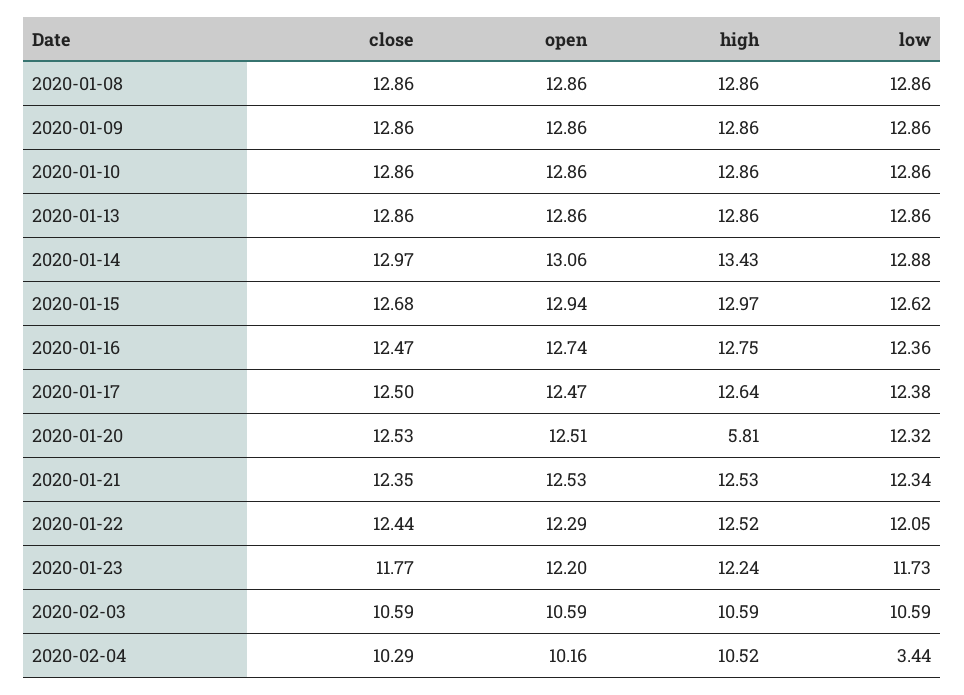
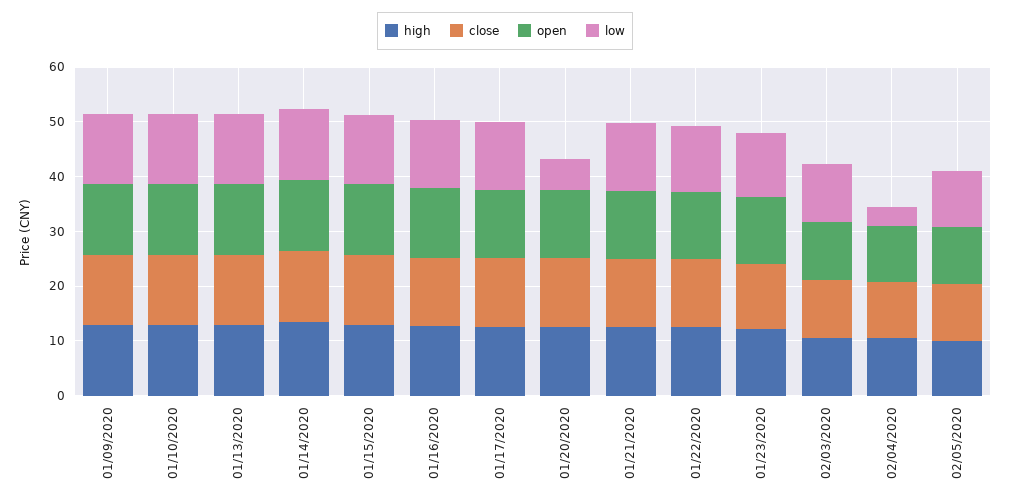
close, 2020-01-08: 12.86 -> none
open, 2020-01-08: 12.86 -> none
high, 2020-01-08: 12.86 -> none
low, 2020-01-08: 12.86 -> none
high, 2020-01-20: 5.81 -> 12
low, 2020-01-20: 12.32 -> 6
high, 02/05/2020: none -> 10
close, 02/05/2020: none -> 10
open, 02/05/2020: none -> 10
low, 02/05/2020: none -> 10

